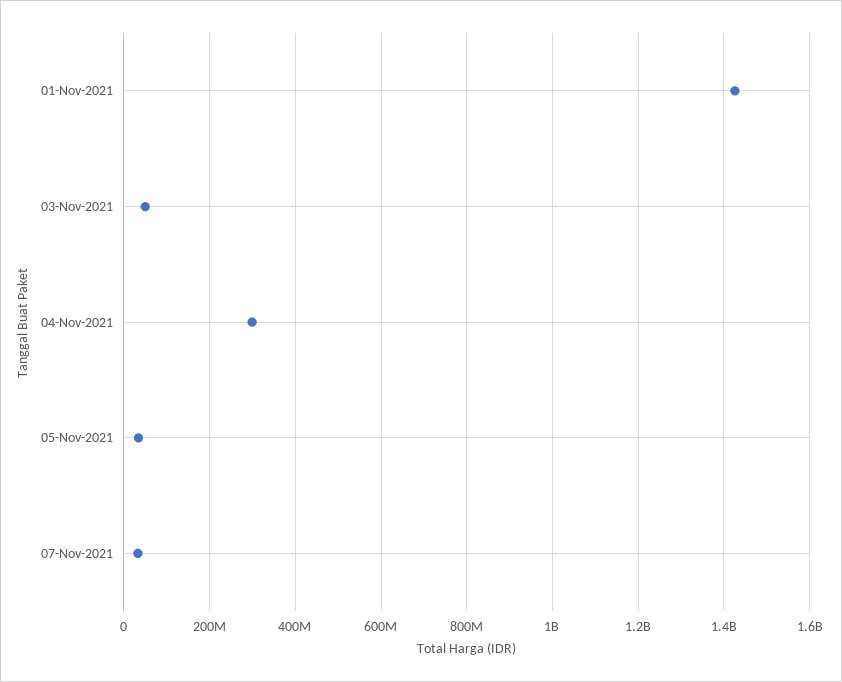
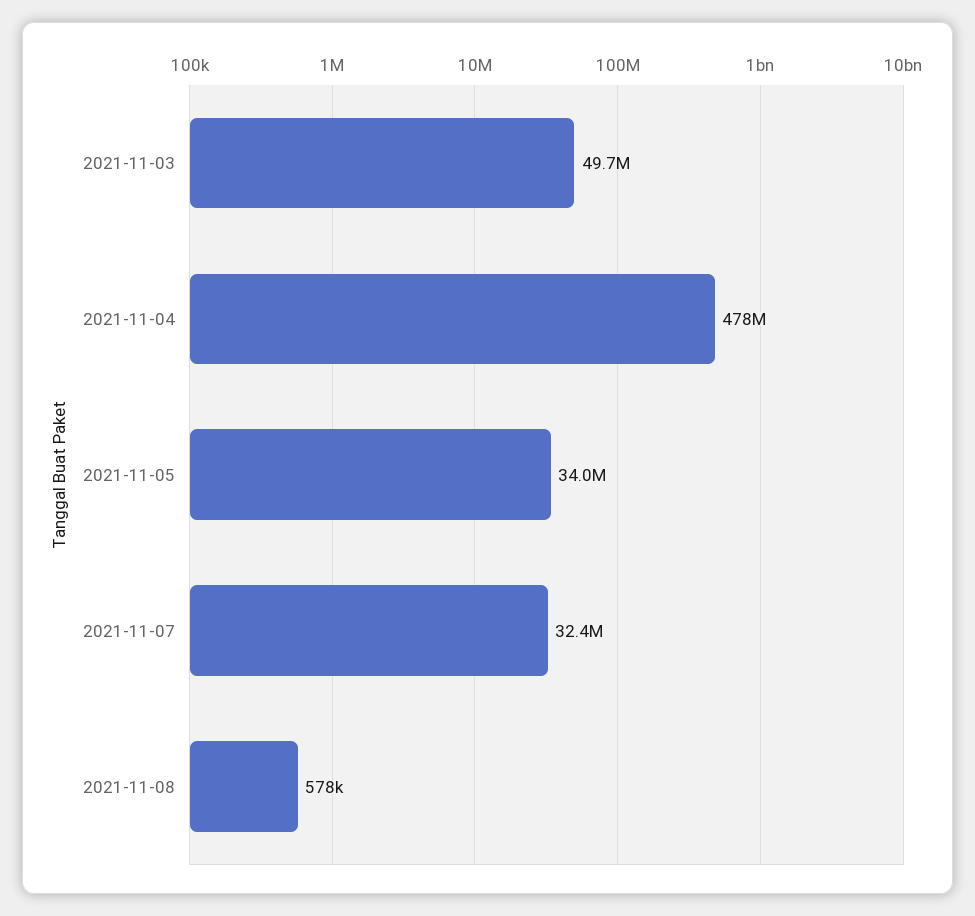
01-Nov-2021: 1420000000 -> none
04-Nov-2021: 300000000 -> 478000000
2021-11-08: none -> 578000

